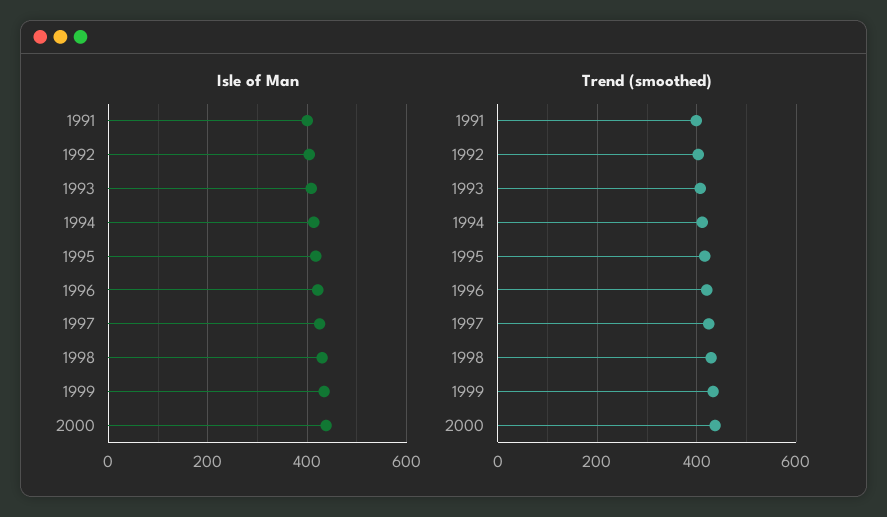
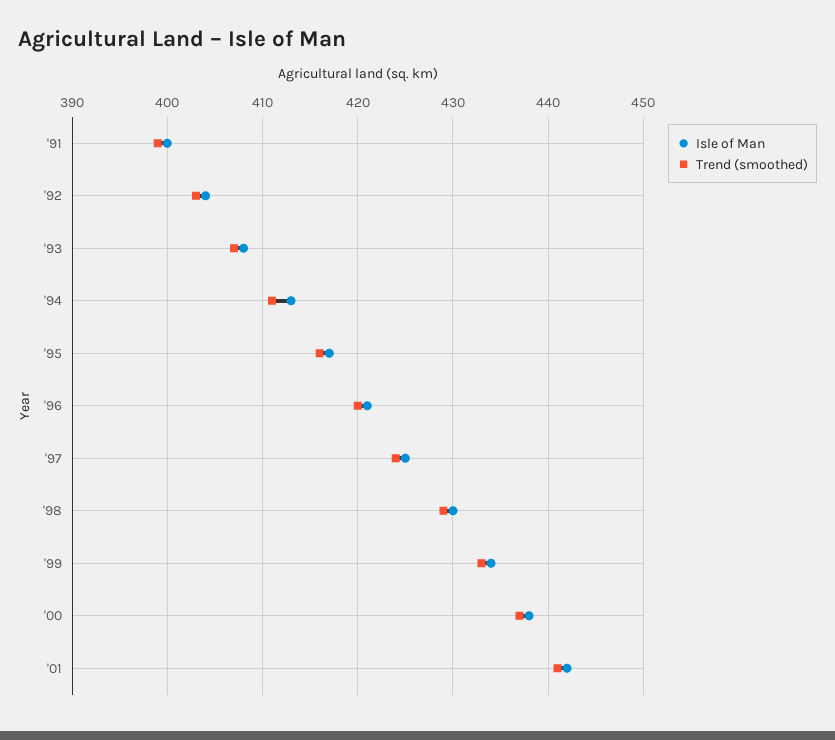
Isle of Man, '01: none -> 442
Trend (smoothed), '01: none -> 441

